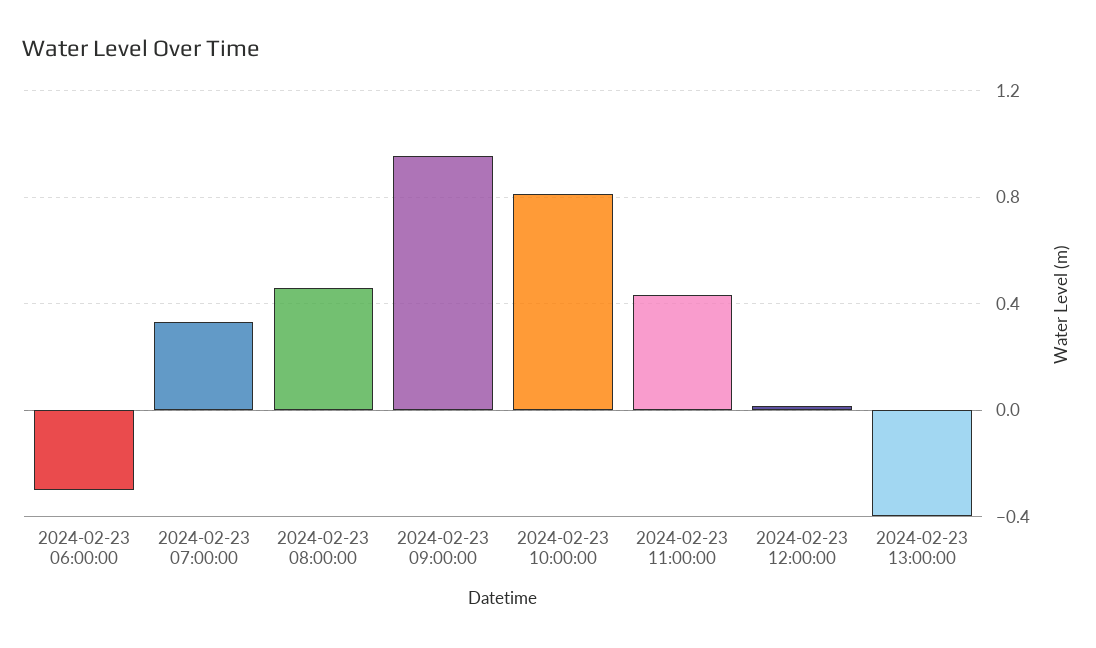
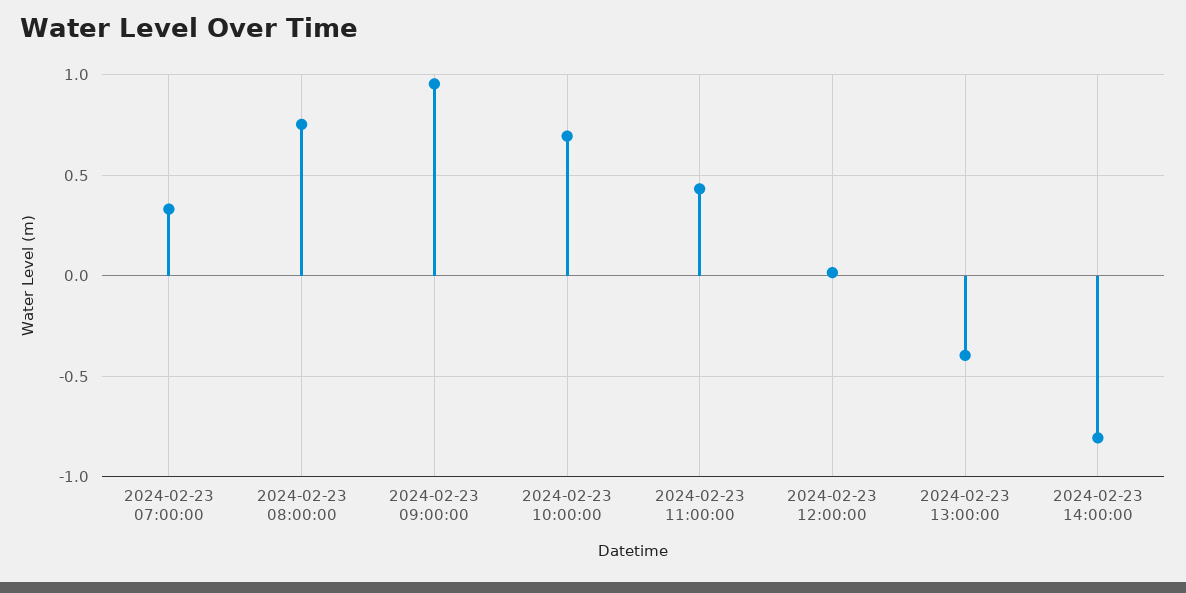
2024-02-23 06:00:00: -0.3 -> none
2024-02-23 08:00:00: 0.45 -> 0.75
2024-02-23 10:00:00: 0.8 -> 0.7
2024-02-23 14:00:00: none -> -0.8

